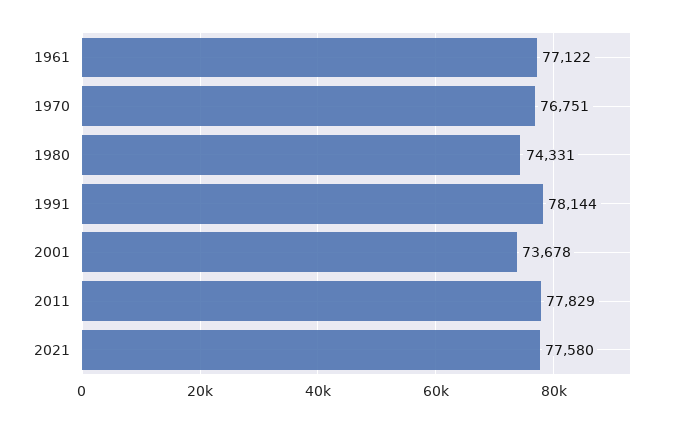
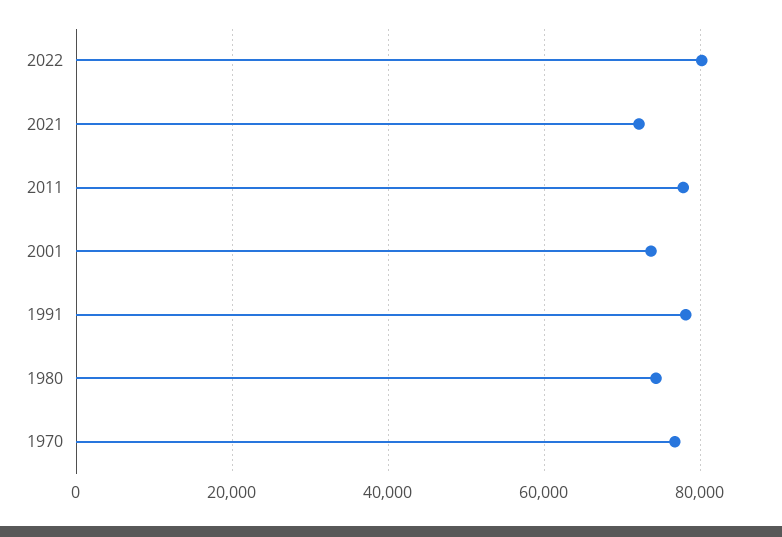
1961: 77122 -> none
2021: 77580 -> 72000
2022: none -> 80000

